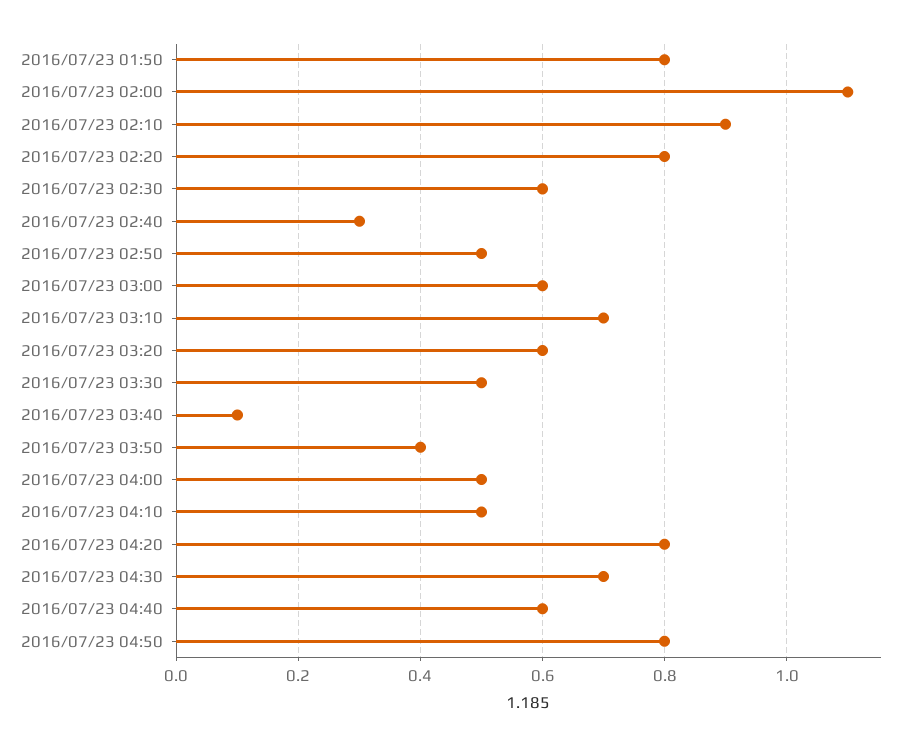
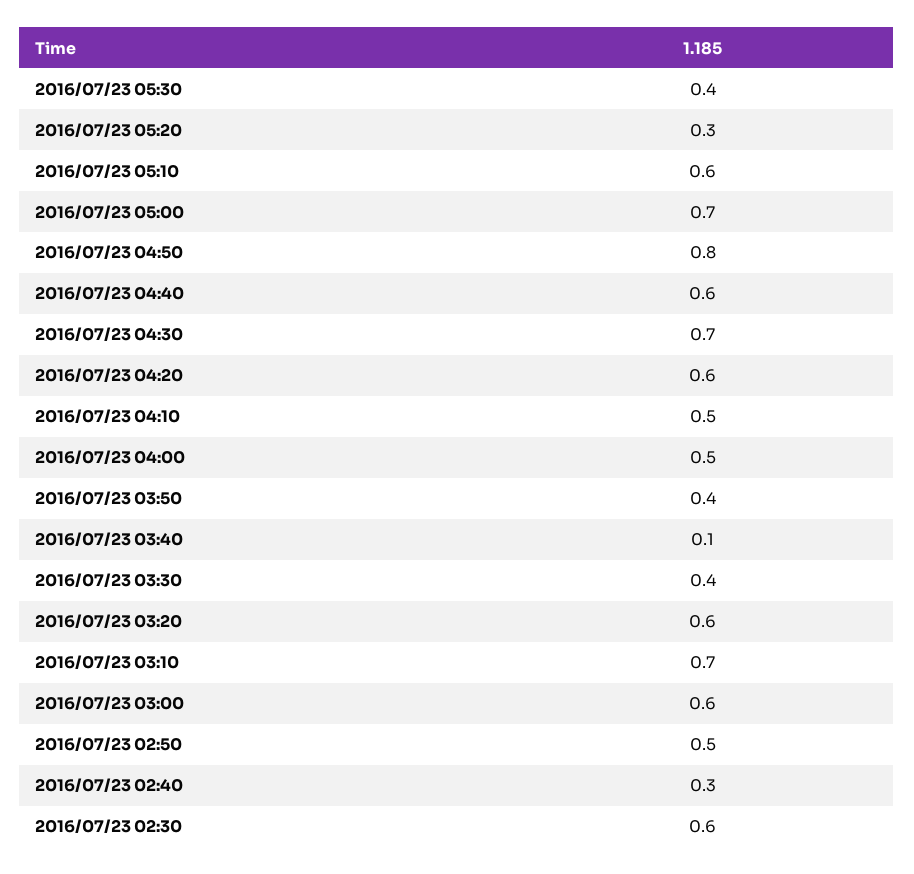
2016/07/23 01:50: 0.8 -> none
2016/07/23 02:00: 1.1 -> none
2016/07/23 02:10: 0.9 -> none
2016/07/23 02:20: 0.8 -> none
2016/07/23 03:30: 0.5 -> 0.4
2016/07/23 04:20: 0.8 -> 0.6
2016/07/23 05:30: none -> 0.4
2016/07/23 05:20: none -> 0.3
2016/07/23 05:10: none -> 0.6
2016/07/23 05:00: none -> 0.7

